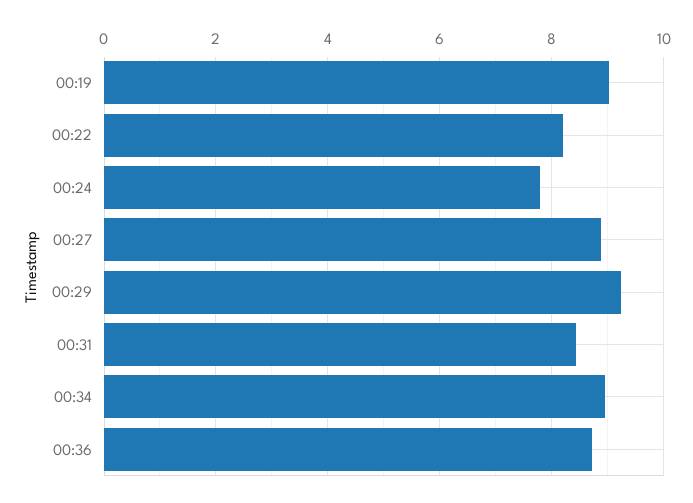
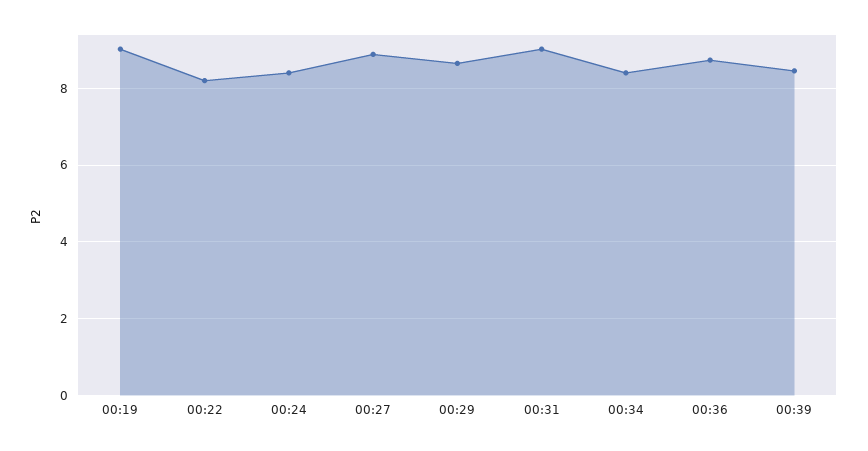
00:24: 7.8 -> 8.4
00:29: 9.2 -> 8.6
00:31: 8.4 -> 9
00:34: 9 -> 8.4
00:39: none -> 8.4

